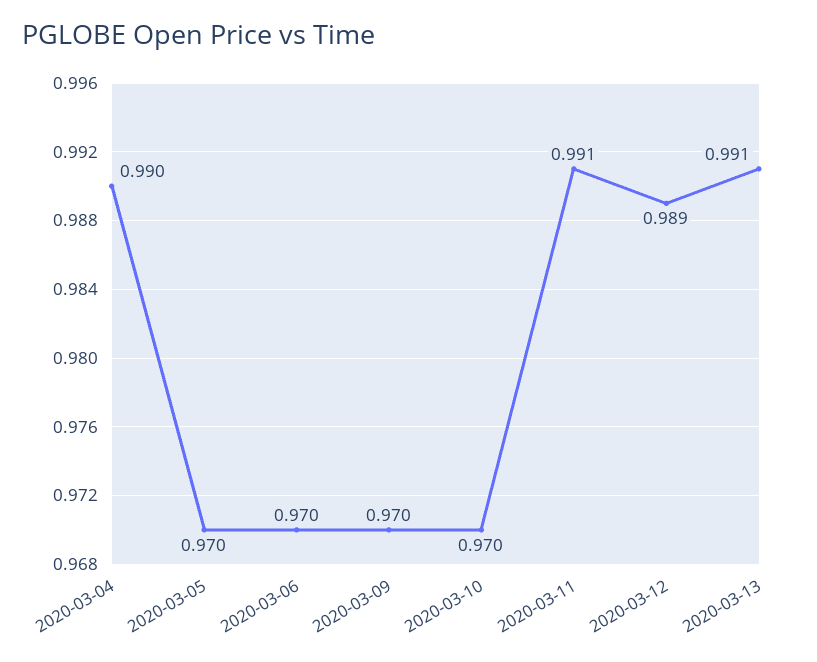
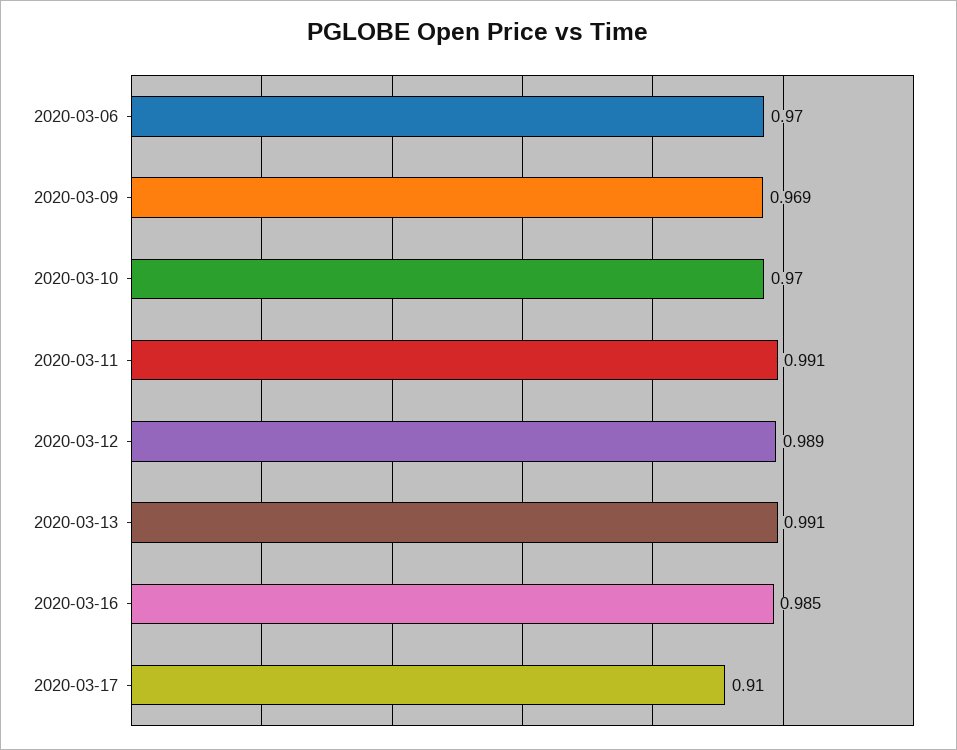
2020-03-04: 0.99 -> none
2020-03-05: 0.97 -> none
2020-03-09: 0.97 -> 0.969
2020-03-16: none -> 0.985
2020-03-17: none -> 0.91

